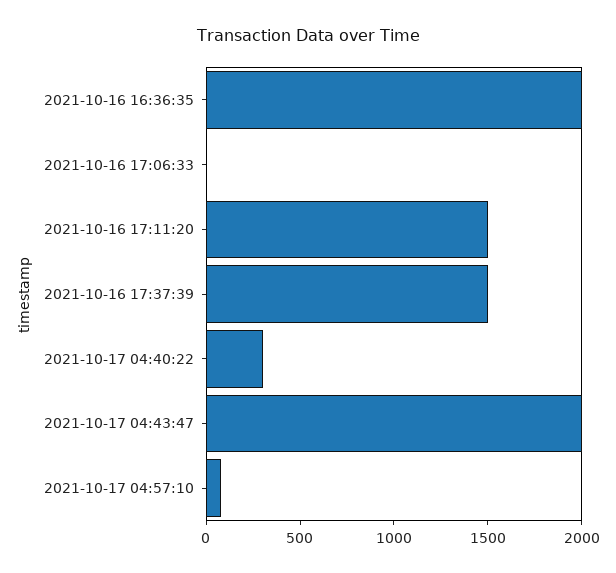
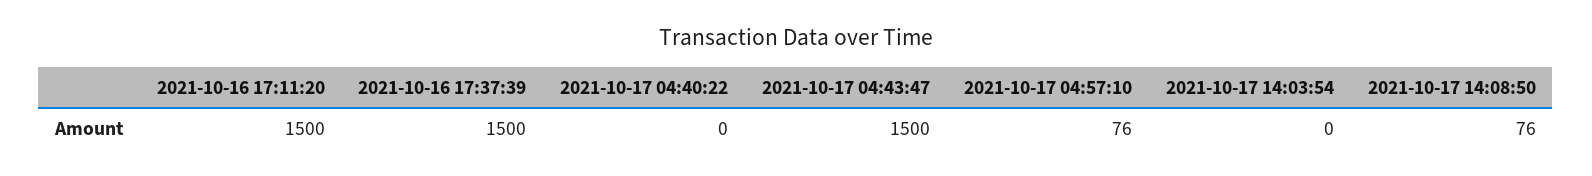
2021-10-16 16:36:35: 2000 -> none
2021-10-16 17:06:33: 0 -> none
2021-10-17 04:40:22: 300 -> 0
2021-10-17 04:43:47: 2000 -> 1500
2021-10-17 14:03:54: none -> 0
2021-10-17 14:08:50: none -> 76

